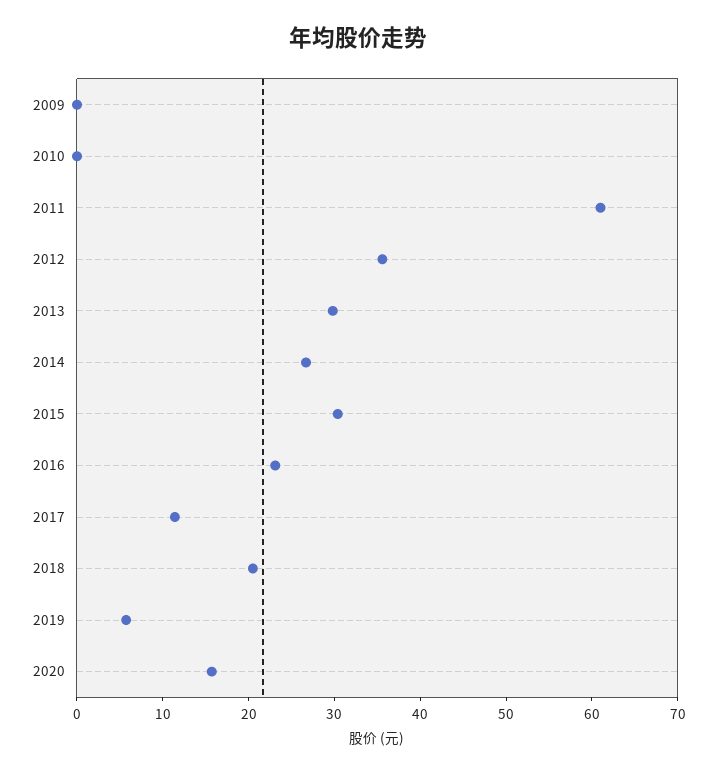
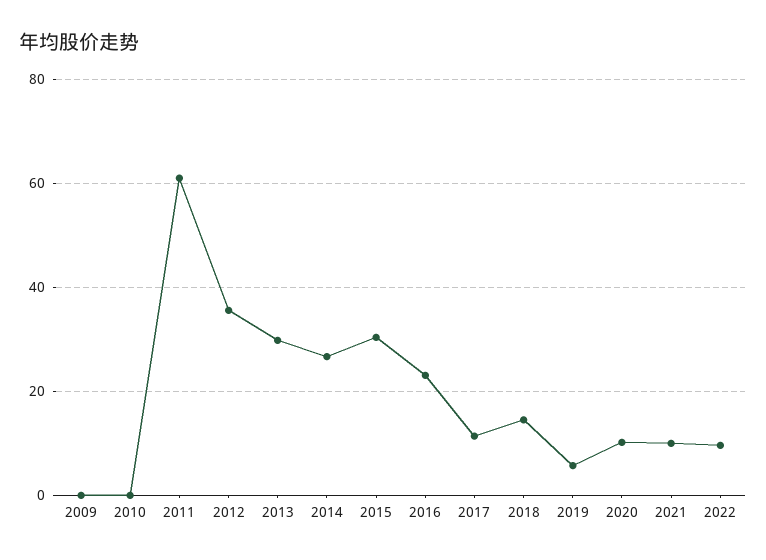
2018: 20 -> 14
2020: 16 -> 10
2021: none -> 10
2022: none -> 10

